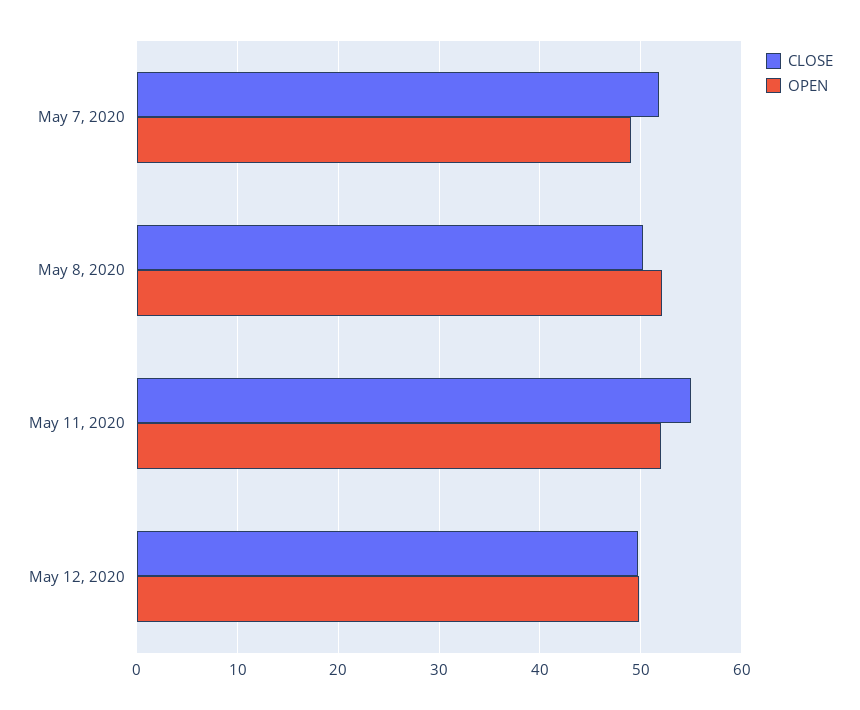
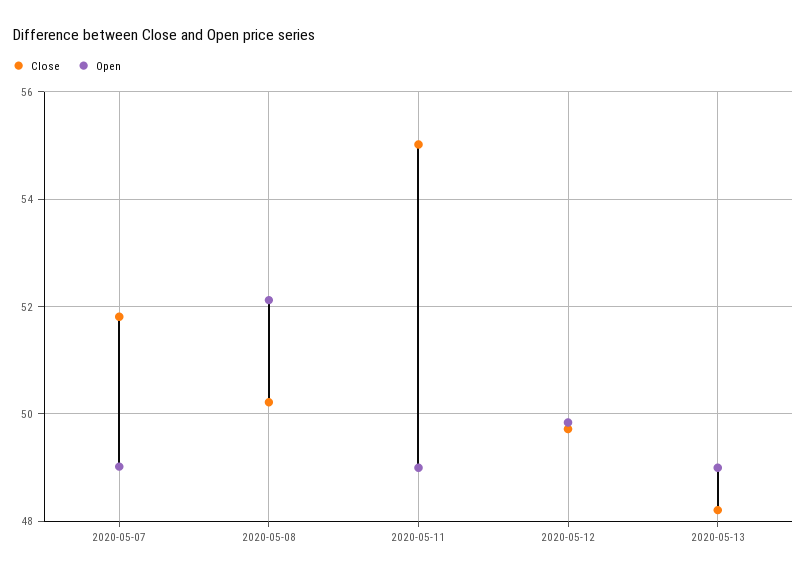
OPEN, May 11, 2020: 52 -> 49
CLOSE, 2020-05-13: none -> 48.2
OPEN, 2020-05-13: none -> 49

